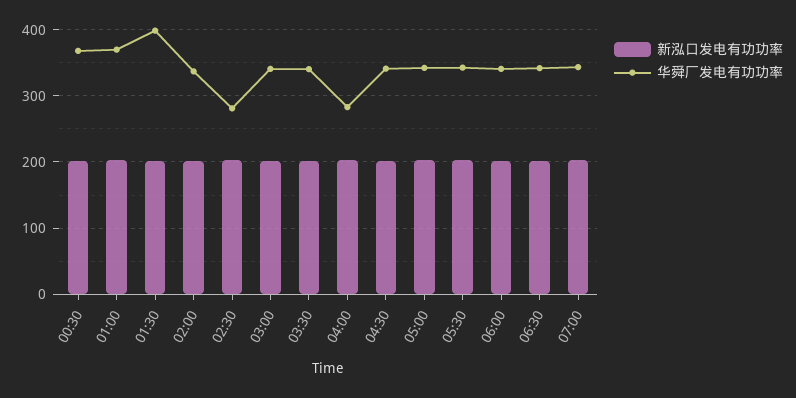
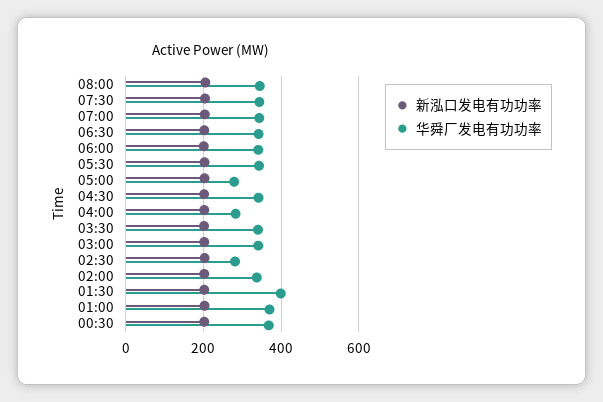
华舜厂发电有功功率, 05:00: 340 -> 280
新泓口发电有功功率, 08:00: none -> 200
华舜厂发电有功功率, 08:00: none -> 340
新泓口发电有功功率, 07:30: none -> 200
华舜厂发电有功功率, 07:30: none -> 340

